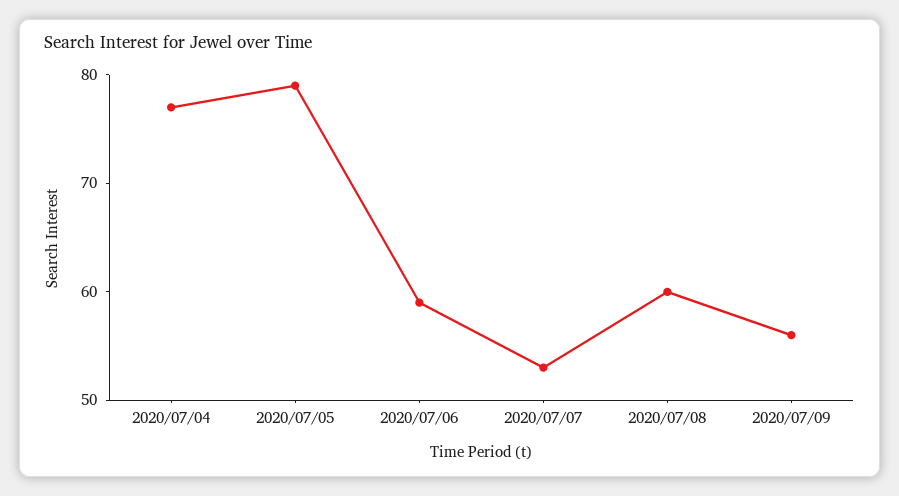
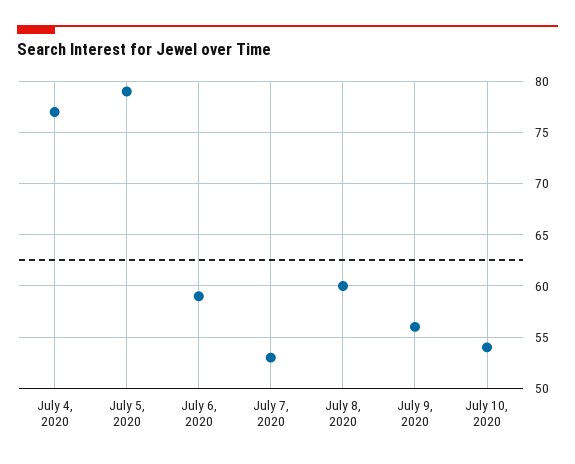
July 10, 2020: none -> 54

